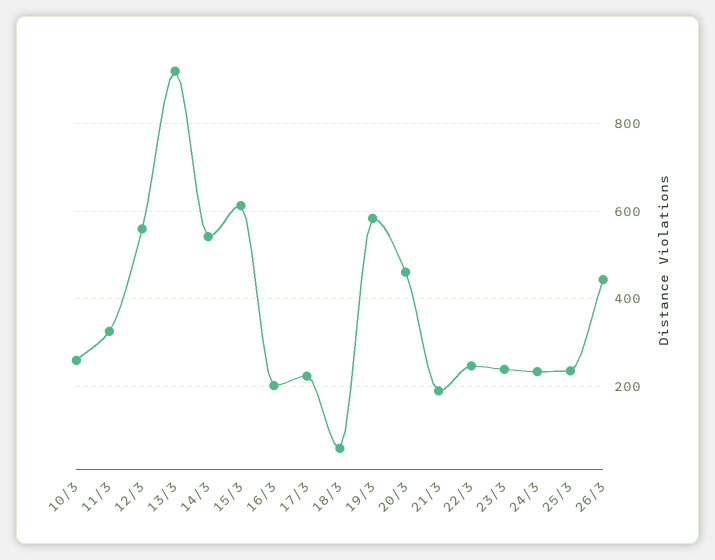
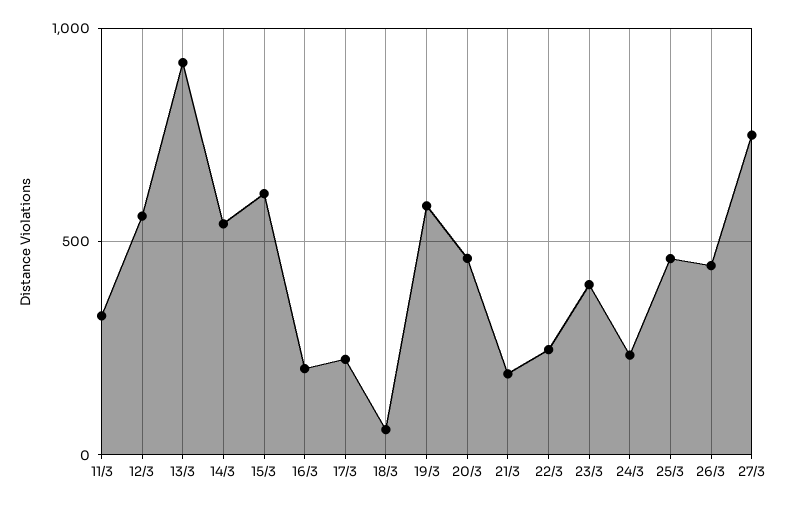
10/3: 260 -> none
23/3: 240 -> 400
25/3: 240 -> 450
27/3: none -> 750

